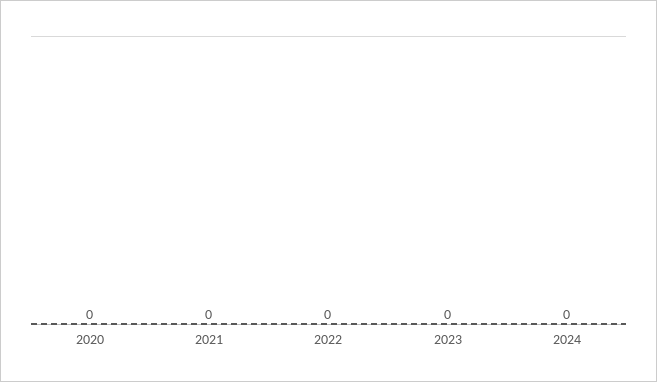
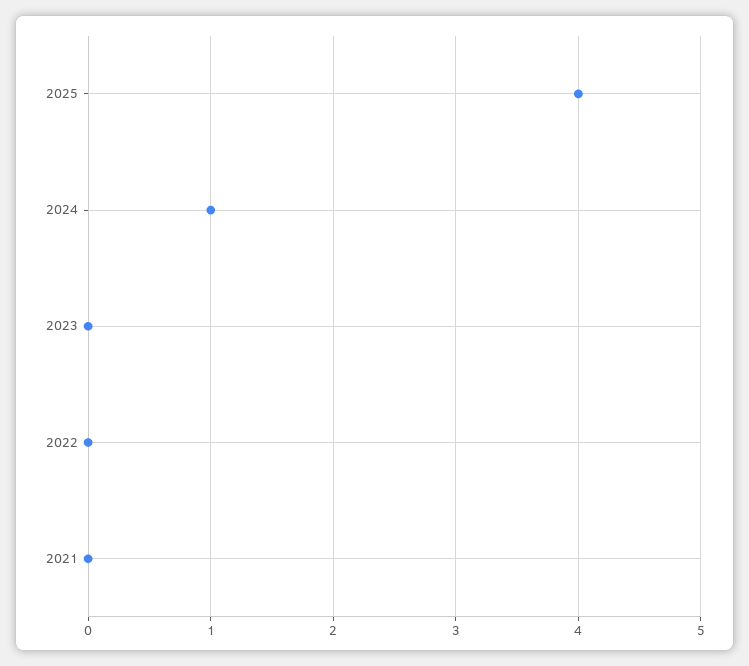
2020: 0 -> none
2024: 0 -> 1
2025: none -> 4

